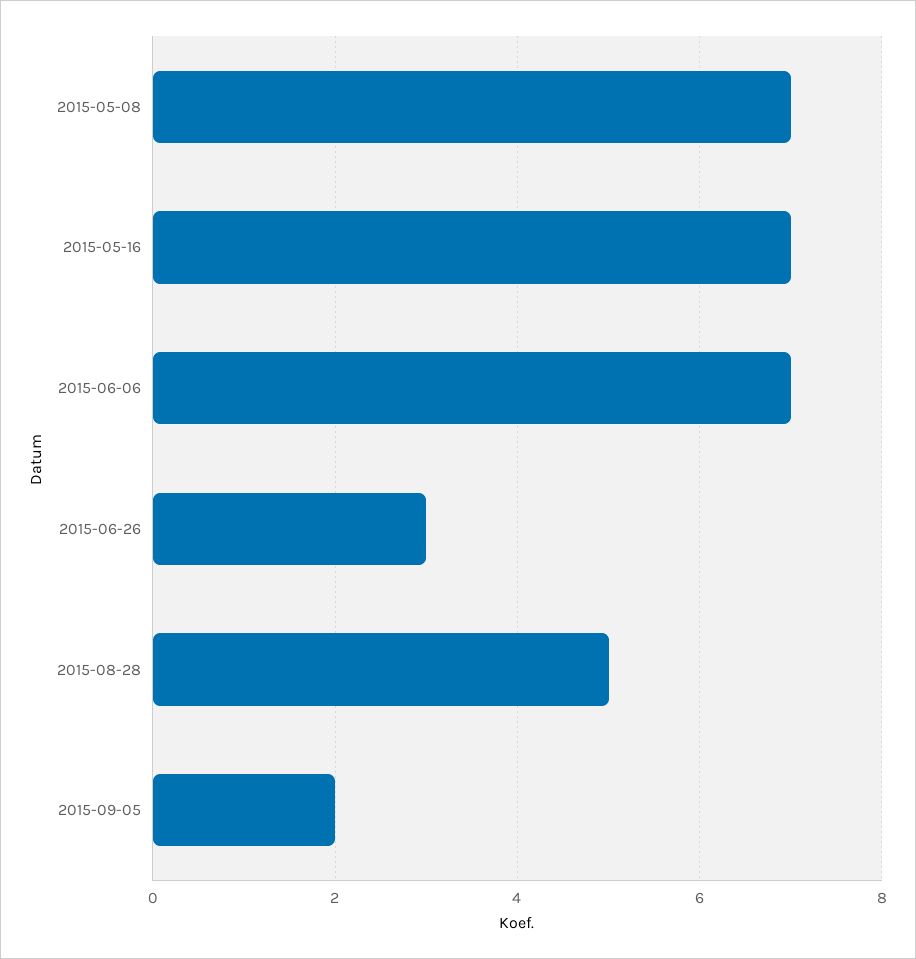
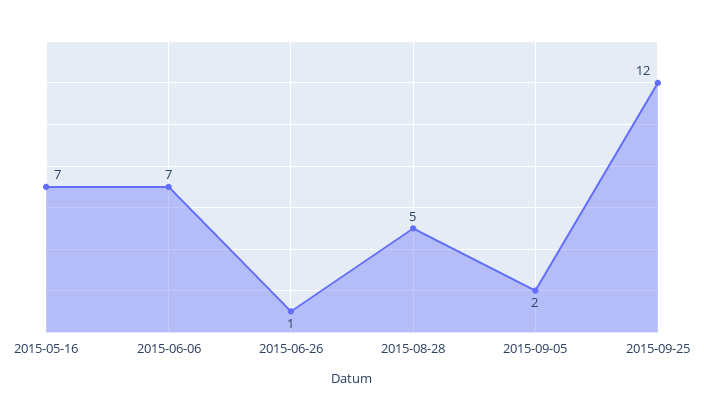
2015-05-08: 7 -> none
2015-06-26: 3 -> 1
2015-09-25: none -> 12

